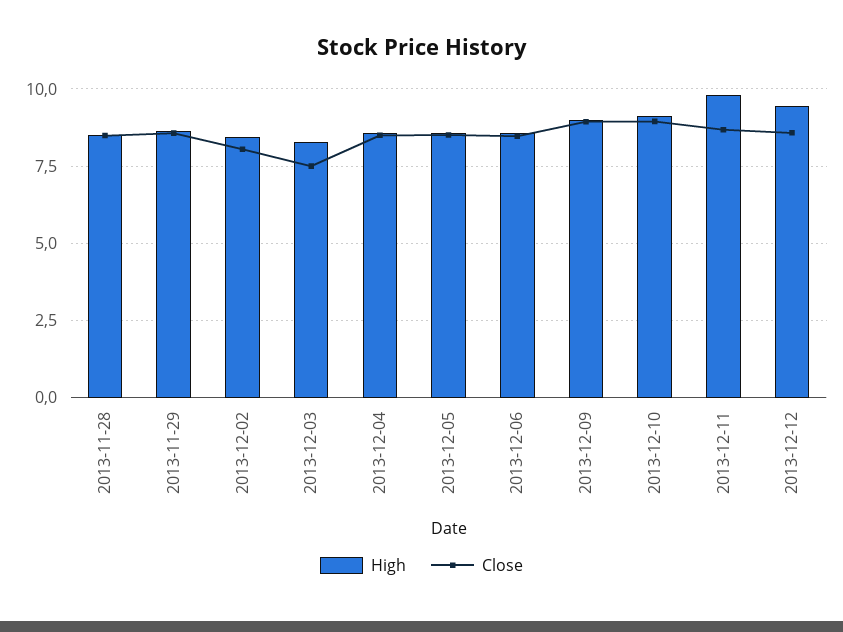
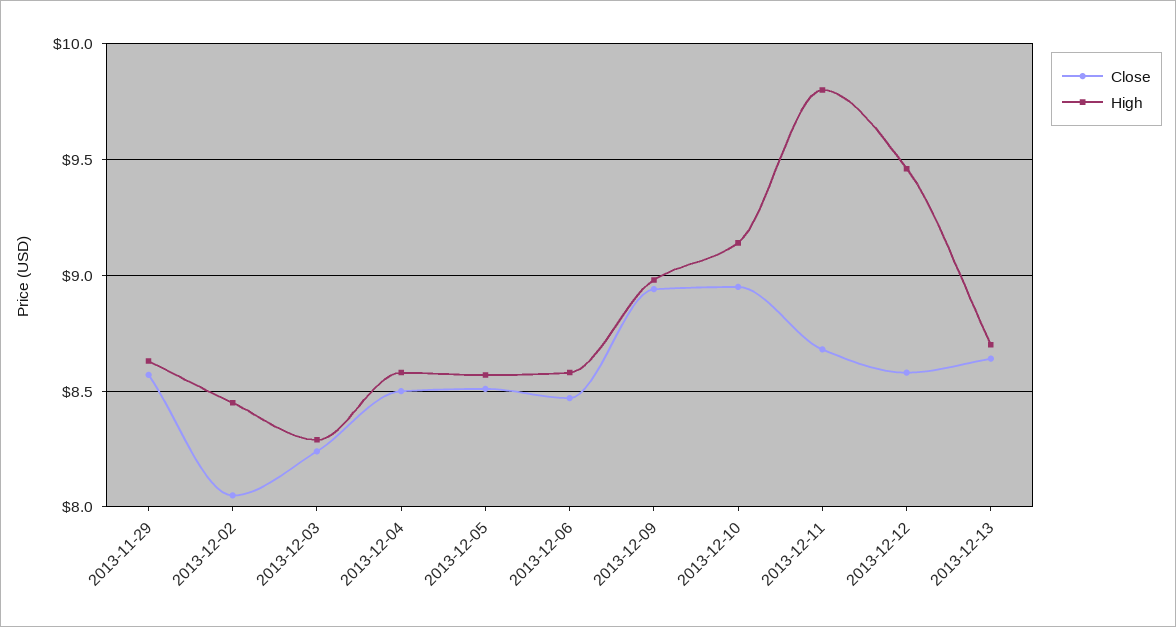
High, 2013-11-28: 8.5 -> none
Close, 2013-11-28: 8.5 -> none
Close, 2013-12-03: 7.5 -> 8.25
Close, 2013-12-13: none -> 8.65
High, 2013-12-13: none -> 8.7

